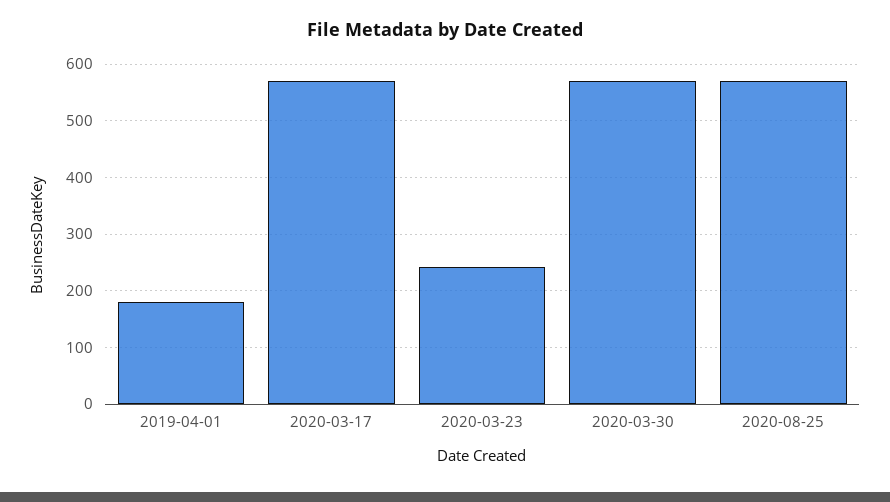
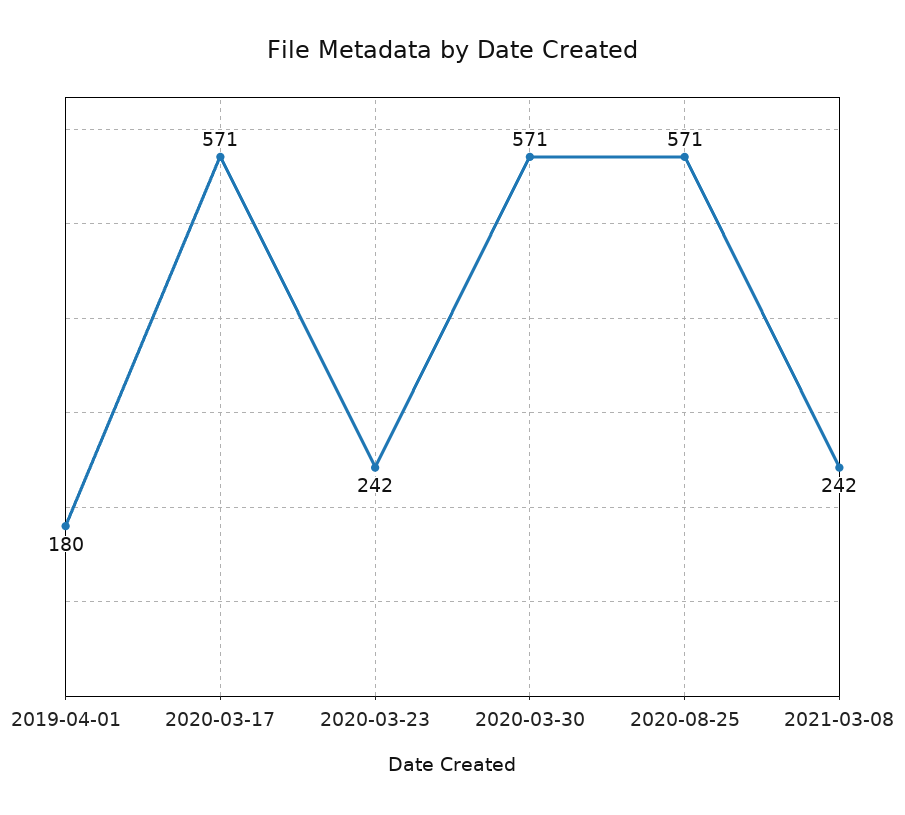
2021-03-08: none -> 242

